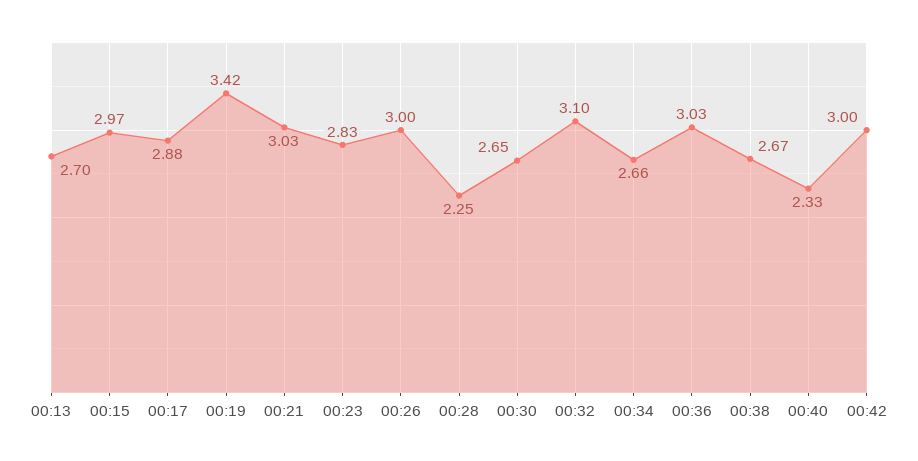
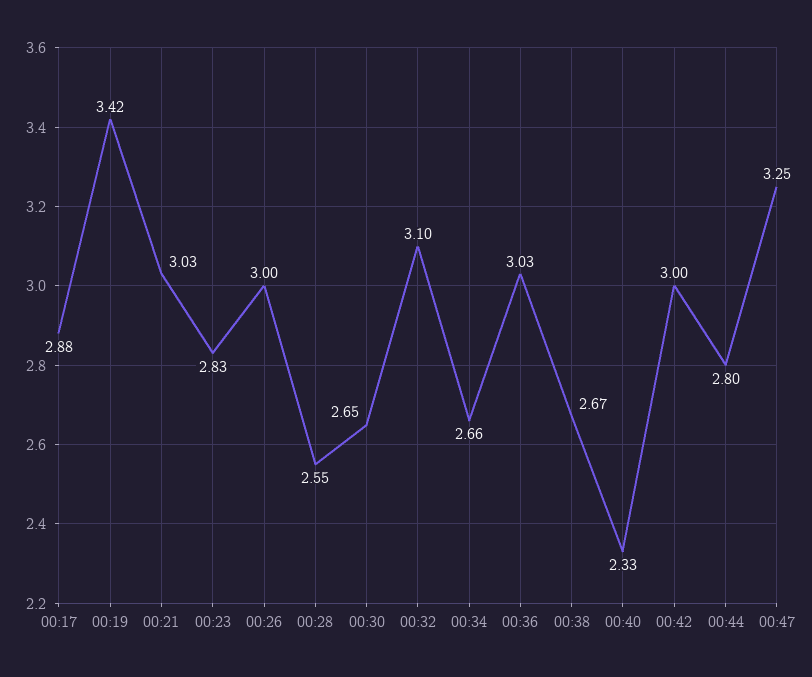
00:13: 2.7 -> none
00:15: 2.97 -> none
00:28: 2.25 -> 2.55
00:44: none -> 2.8
00:47: none -> 3.25

